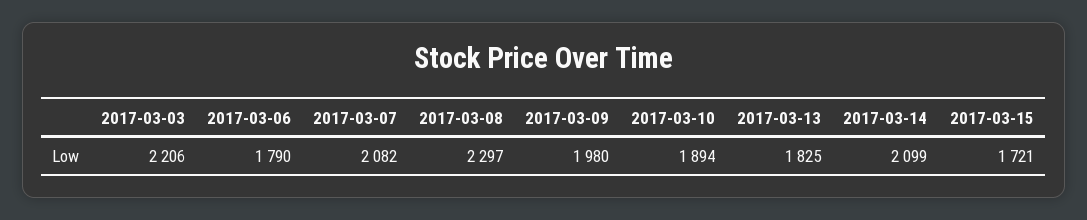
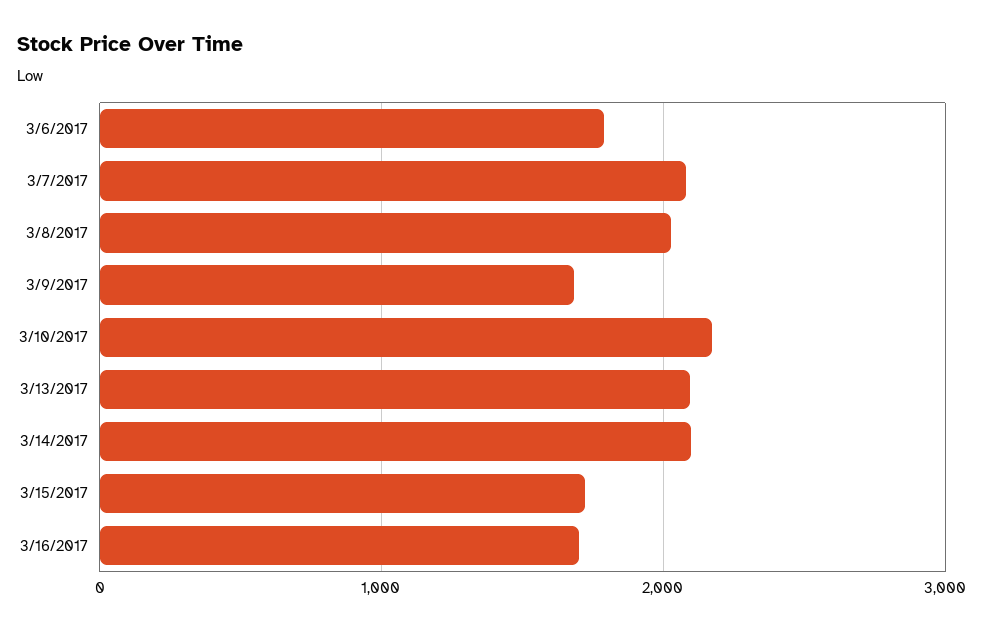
2017-03-03: 2206 -> none
2017-03-08: 2297 -> 2000
2017-03-09: 1980 -> 1700
2017-03-10: 1894 -> 2200
2017-03-13: 1825 -> 2100
3/16/2017: none -> 1700

